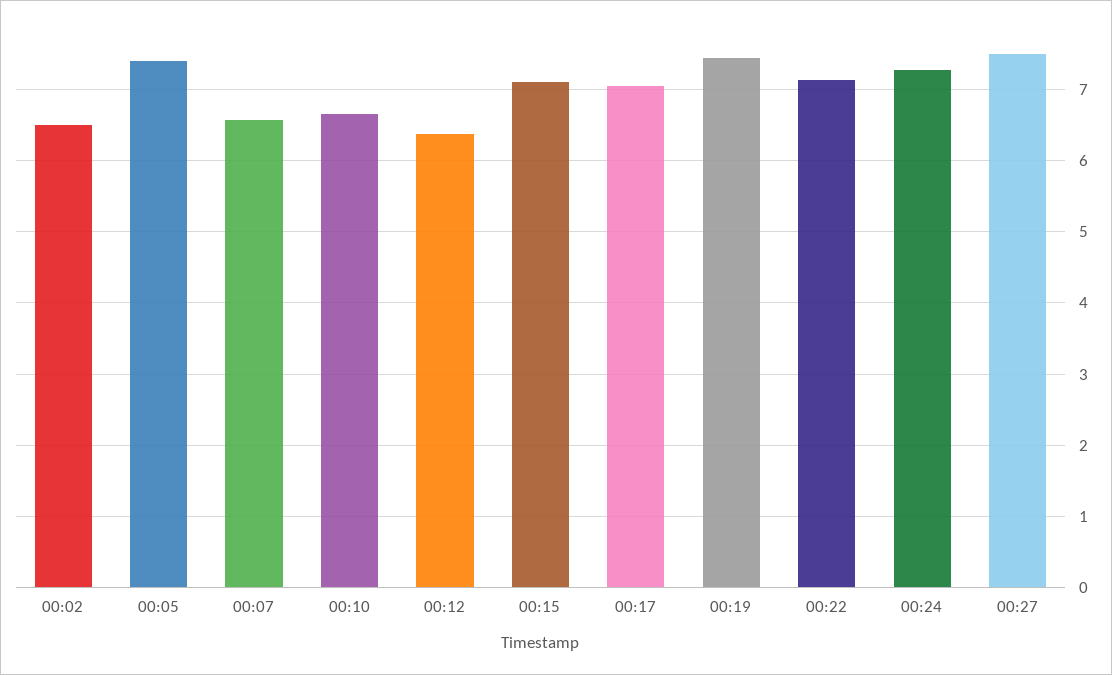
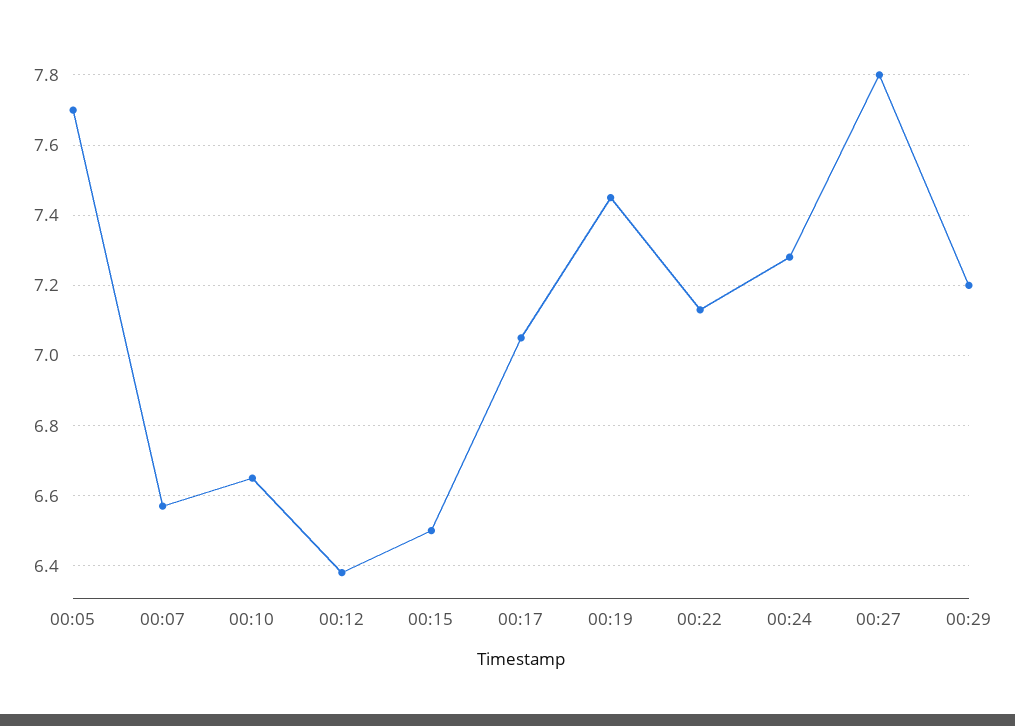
00:02: 6.5 -> none
00:05: 7.4 -> 7.7
00:15: 7.1 -> 6.5
00:27: 7.5 -> 7.8
00:29: none -> 7.2

